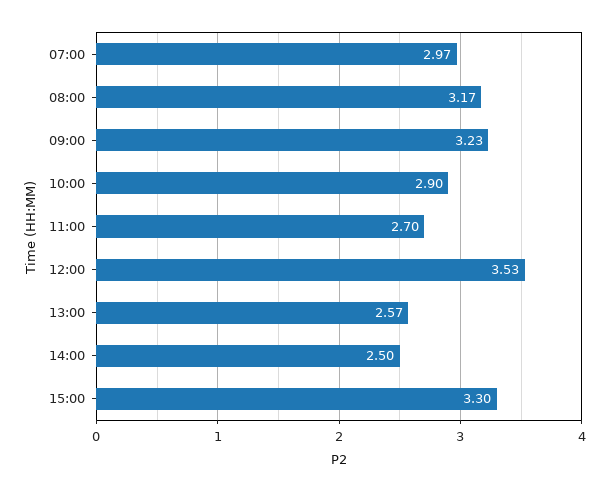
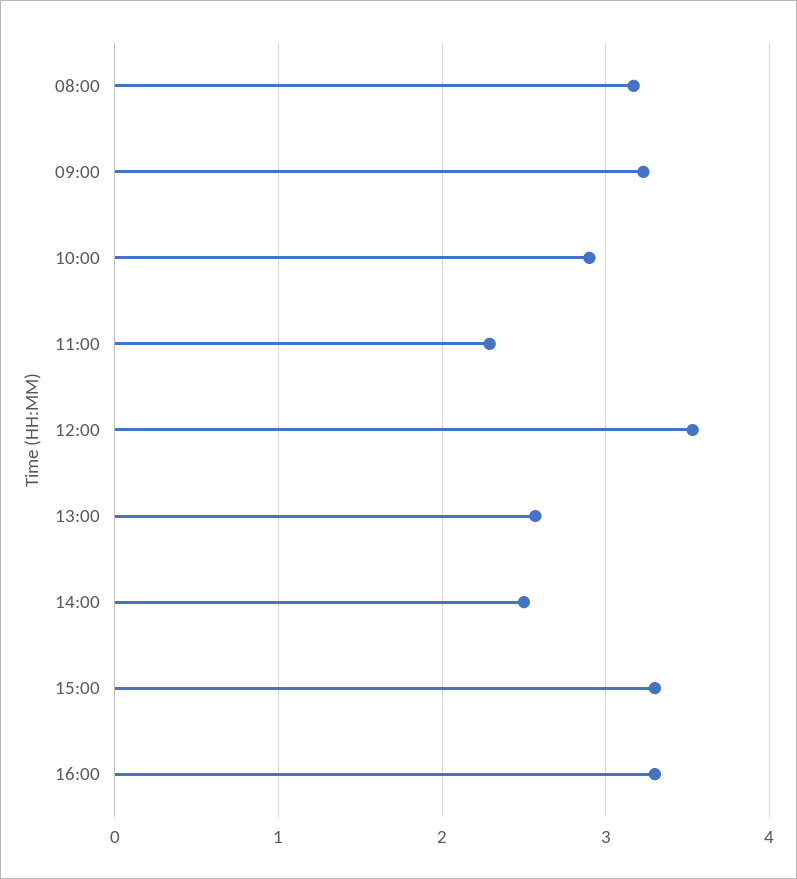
07:00: 2.97 -> none
11:00: 2.7 -> 2.3
16:00: none -> 3.3

